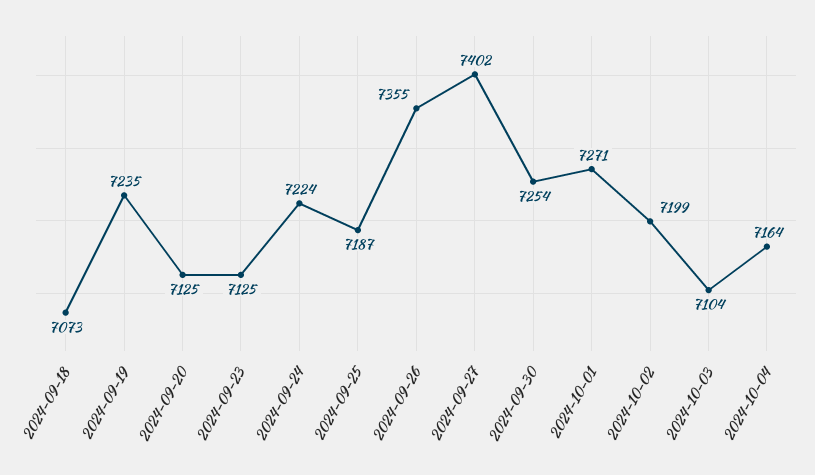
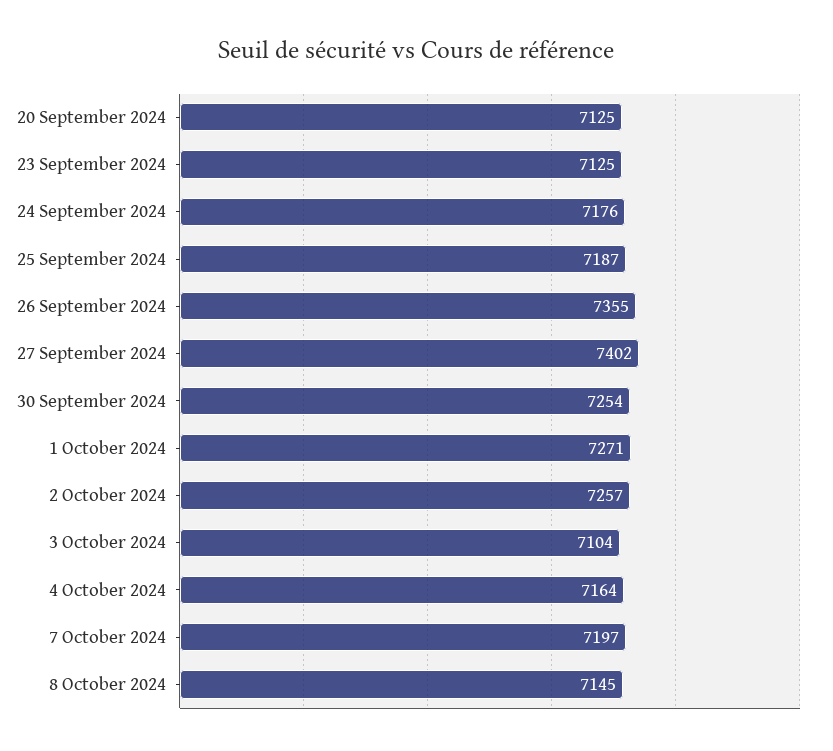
2024-09-18: 7073 -> none
2024-09-19: 7235 -> none
2024-09-24: 7224 -> 7176
2024-10-02: 7199 -> 7257
7 October 2024: none -> 7197
8 October 2024: none -> 7145

